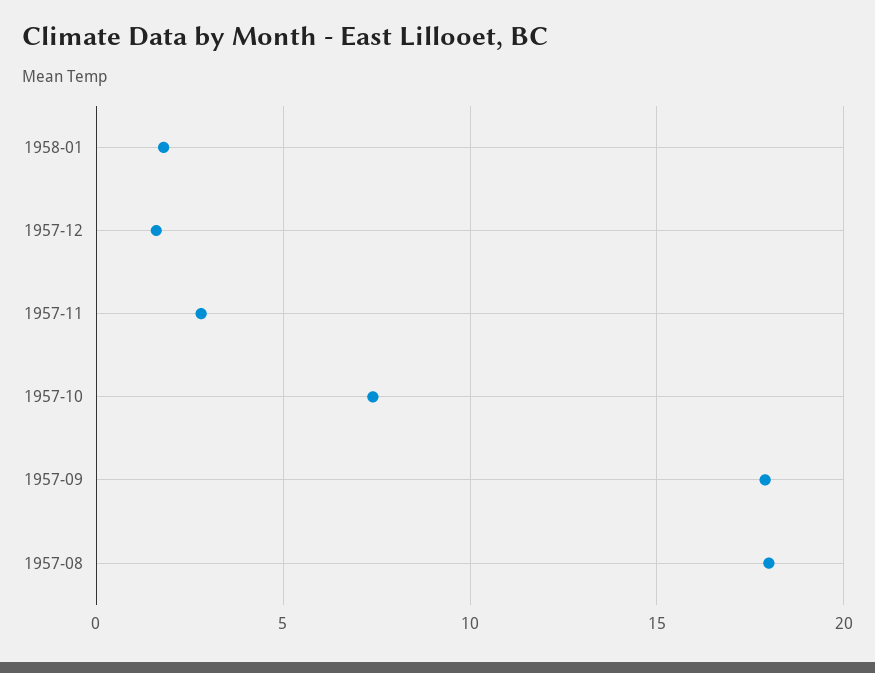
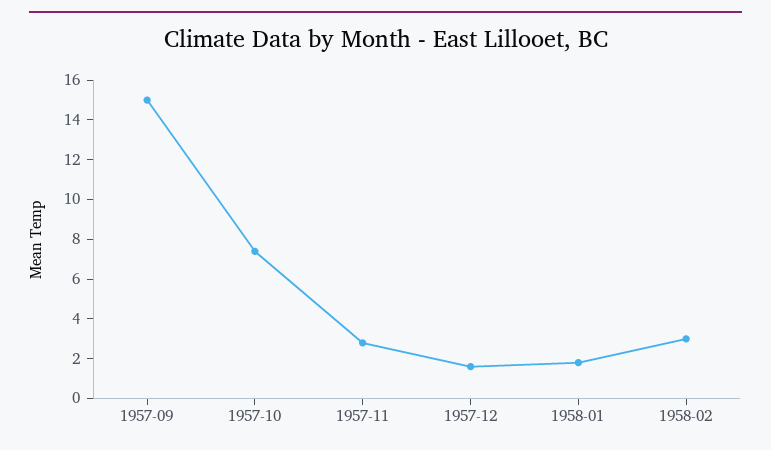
1957-09: 18 -> 15
1957-08: 18 -> none
1958-02: none -> 3

